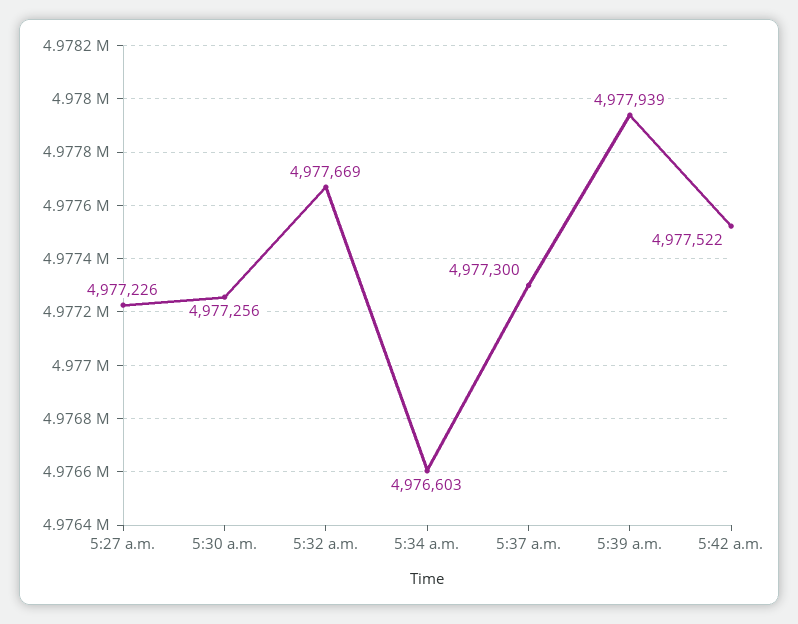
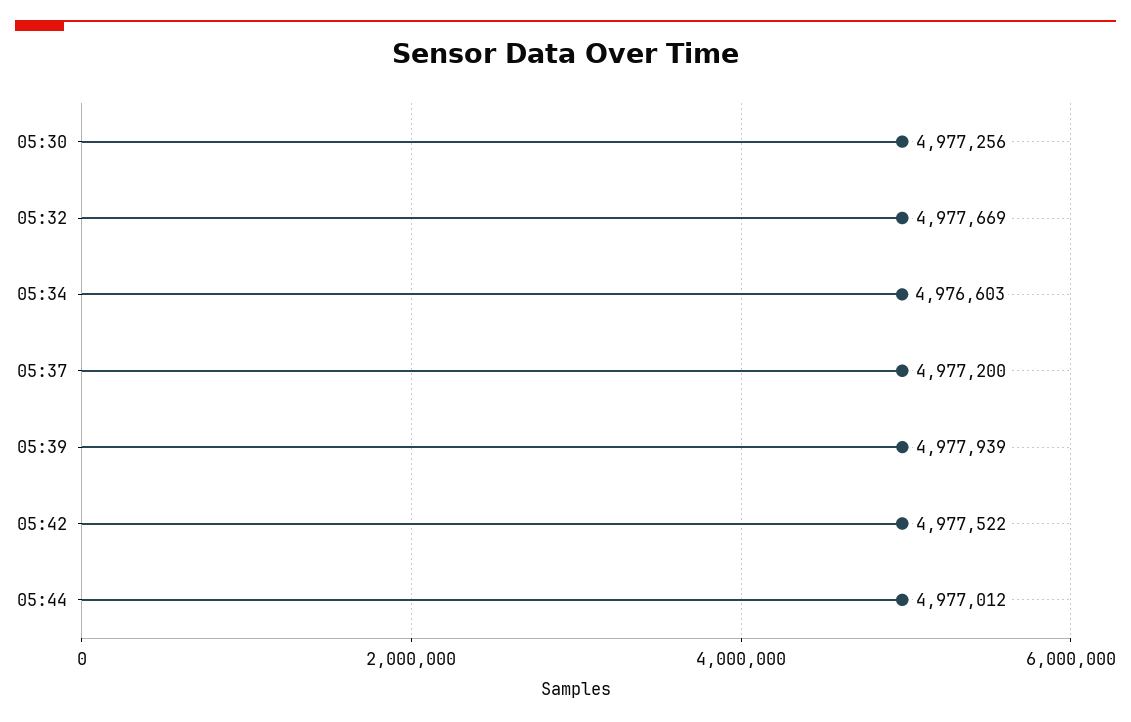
5:27 a.m.: 4977226 -> none
5:37 a.m.: 4977300 -> 4977200
05:44: none -> 4977012

